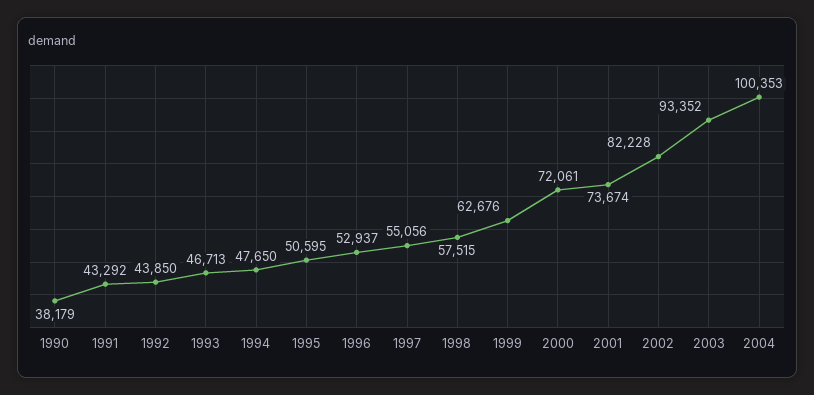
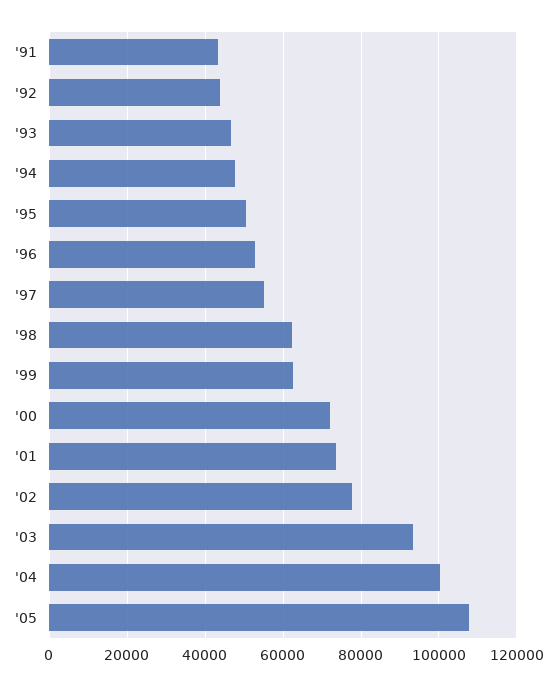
1990: 38179 -> none
1998: 57515 -> 62000
2002: 82228 -> 78000
'05: none -> 108000

